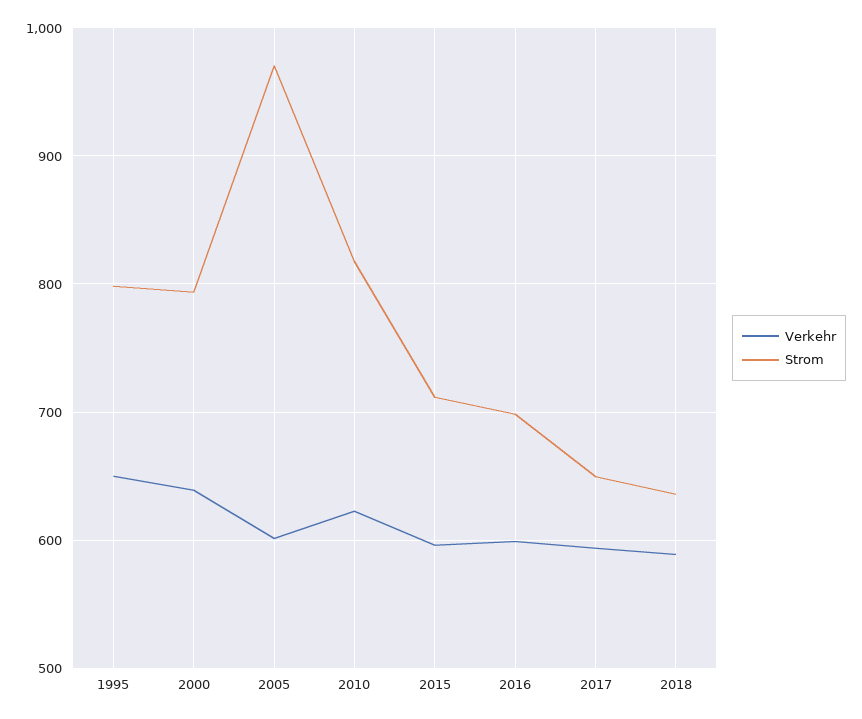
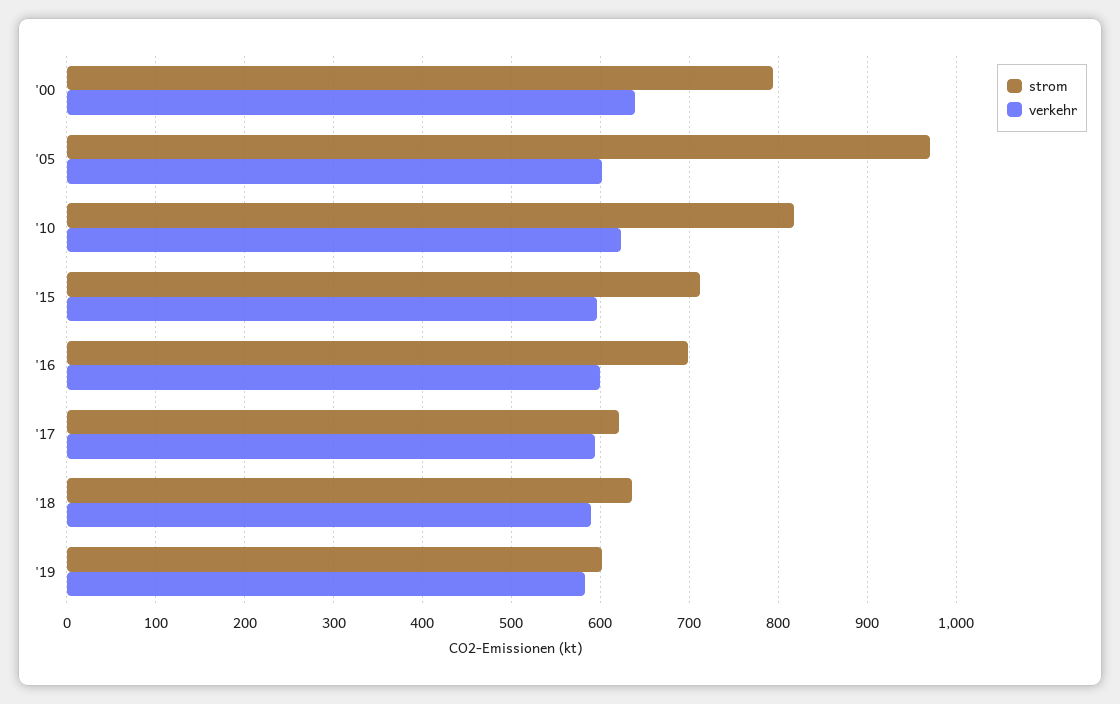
Verkehr, 1995: 650 -> none
Strom, 1995: 800 -> none
Strom, 2017: 650 -> 620
Strom, '19: none -> 600
Verkehr, '19: none -> 580

